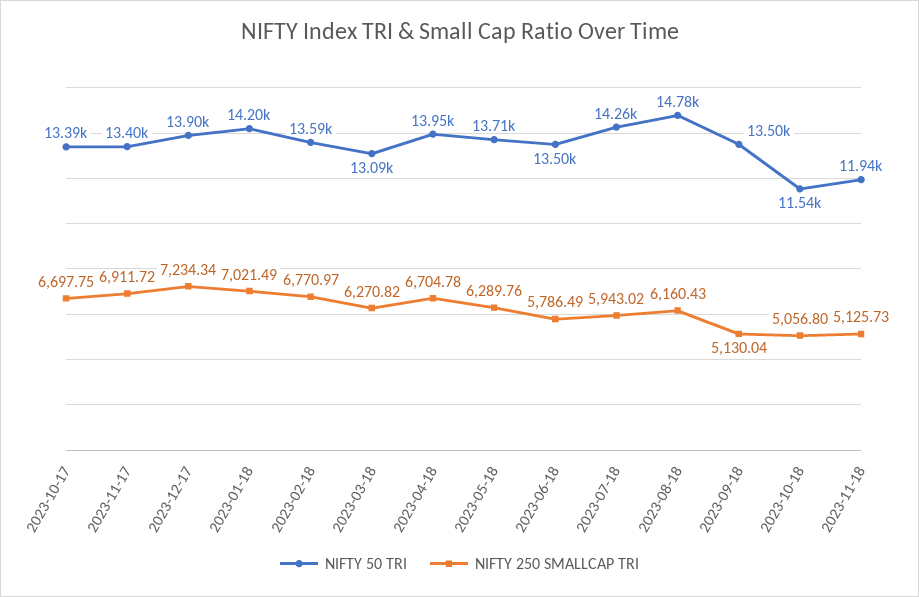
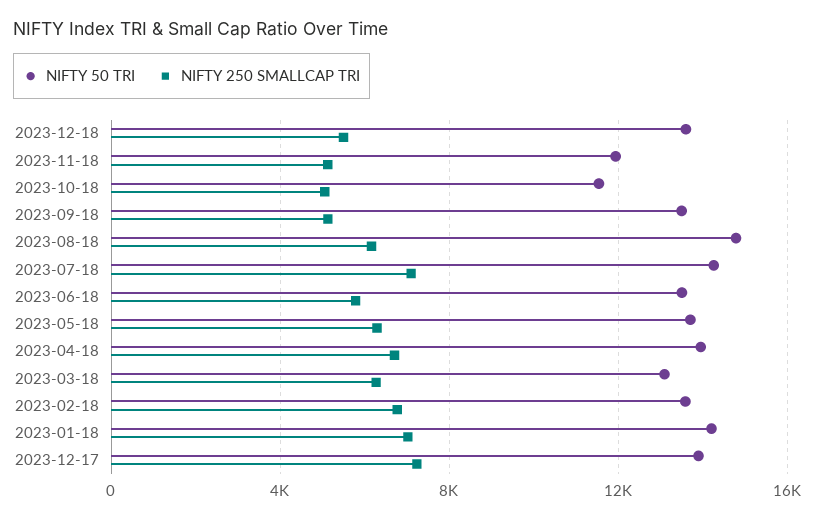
NIFTY 50 TRI, 2023-10-17: 13390 -> none
NIFTY 250 SMALLCAP TRI, 2023-10-17: 6697.75 -> none
NIFTY 50 TRI, 2023-11-17: 13400 -> none
NIFTY 250 SMALLCAP TRI, 2023-11-17: 6911.72 -> none
NIFTY 250 SMALLCAP TRI, 2023-07-18: 5943.02 -> 7000
NIFTY 50 TRI, 2023-12-18: none -> 13500
NIFTY 250 SMALLCAP TRI, 2023-12-18: none -> 5500

